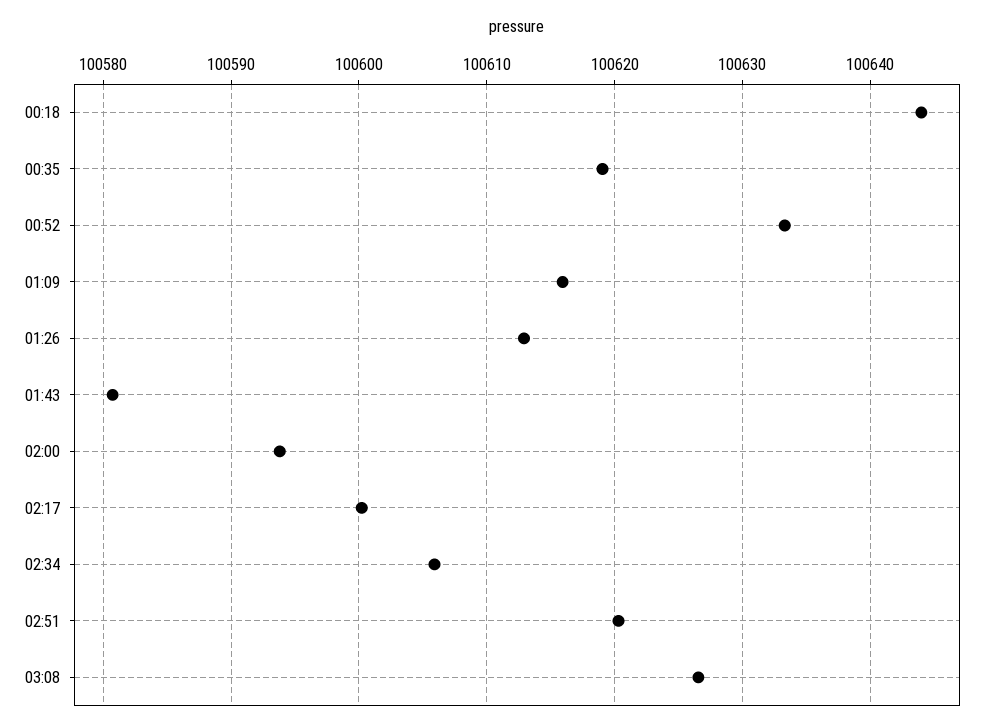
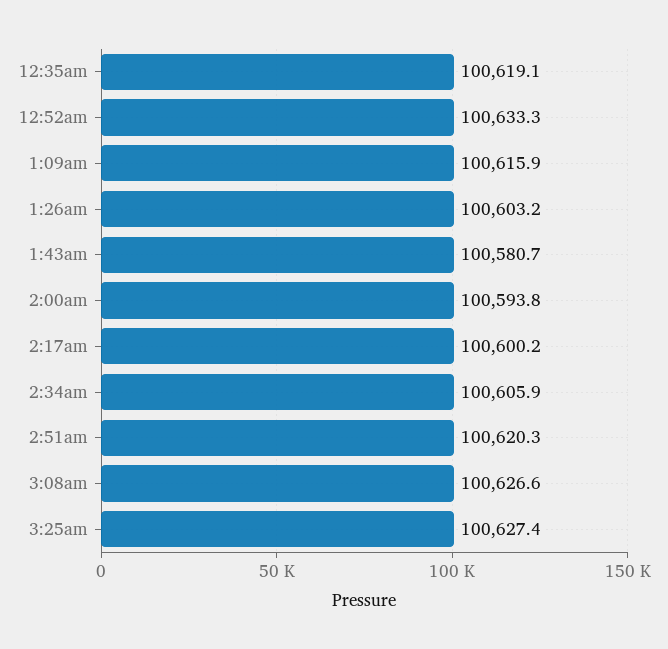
00:18: 100644 -> none
01:26: 100613 -> 100603.2
3:25am: none -> 100627.4

